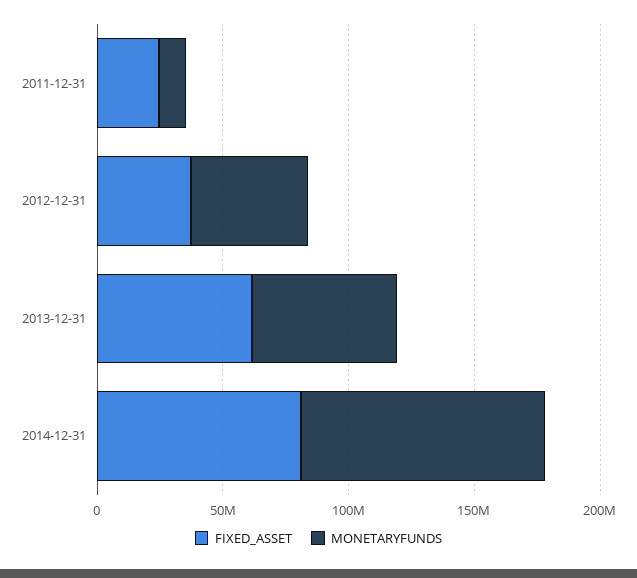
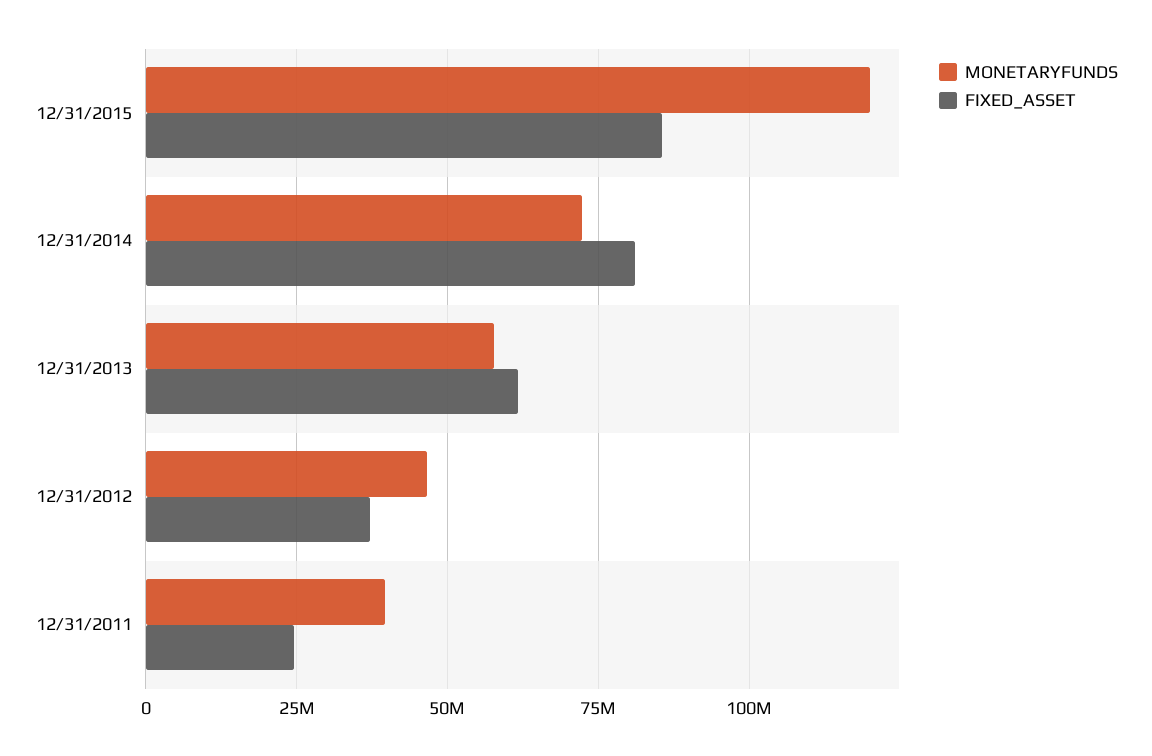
MONETARYFUNDS, 2011-12-31: 10000000 -> 40000000
MONETARYFUNDS, 2014-12-31: 100000000 -> 72500000
MONETARYFUNDS, 12/31/2015: none -> 120000000
FIXED_ASSET, 12/31/2015: none -> 85000000

